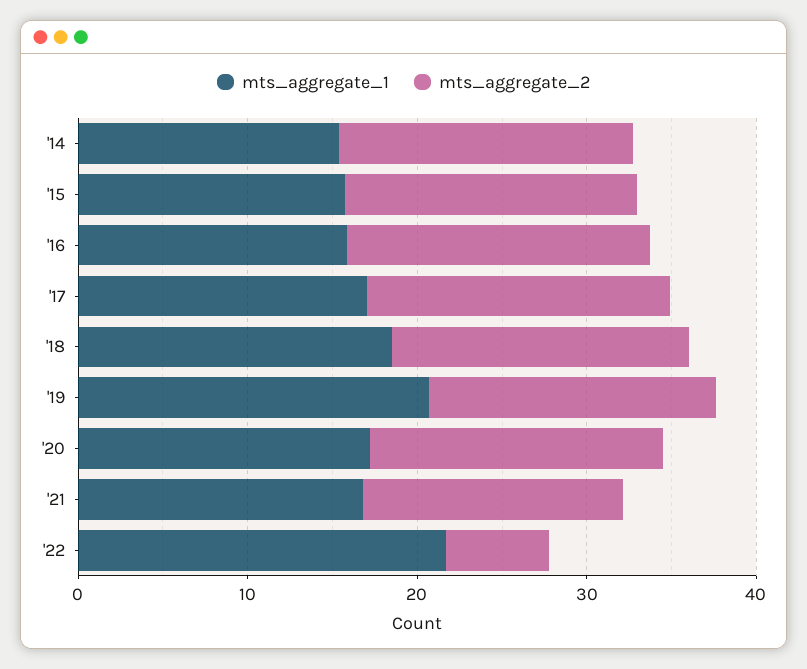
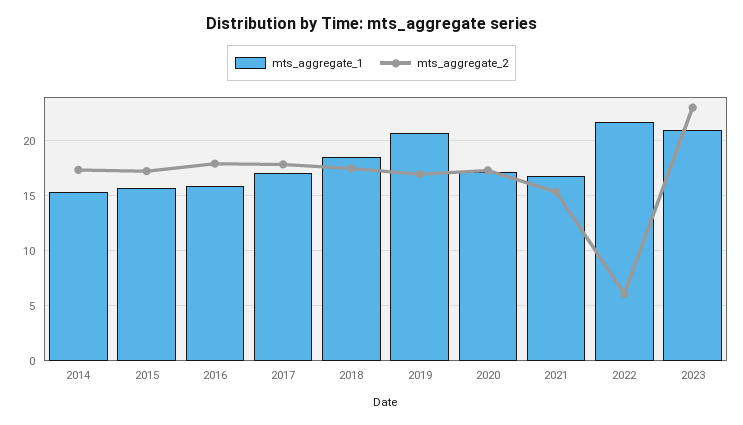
mts_aggregate_1, 2023: none -> 21
mts_aggregate_2, 2023: none -> 23

